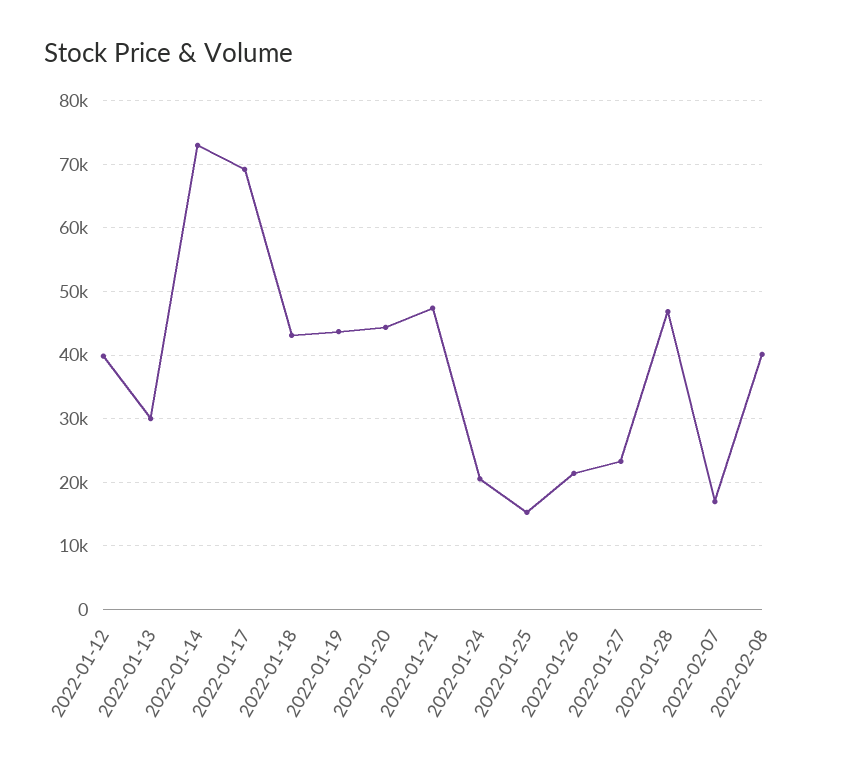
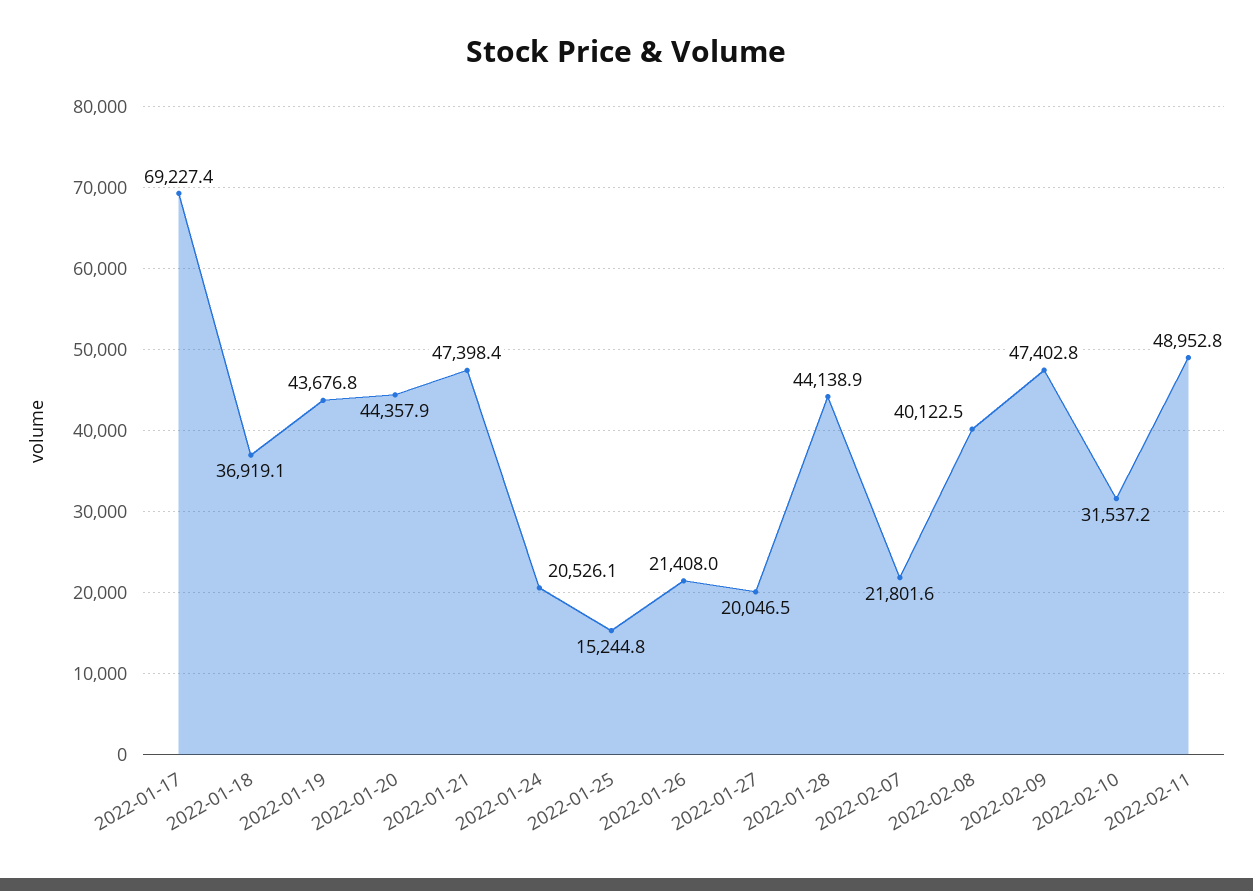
2022-01-12: 40000 -> none
2022-01-13: 30000 -> none
2022-01-14: 73000 -> none
2022-01-18: 43000 -> 36919.1
2022-01-27: 23000 -> 20046.5
2022-01-28: 47000 -> 44138.9
2022-02-07: 17000 -> 21801.6
2022-02-09: none -> 47402.8
2022-02-10: none -> 31537.2
2022-02-11: none -> 48952.8

